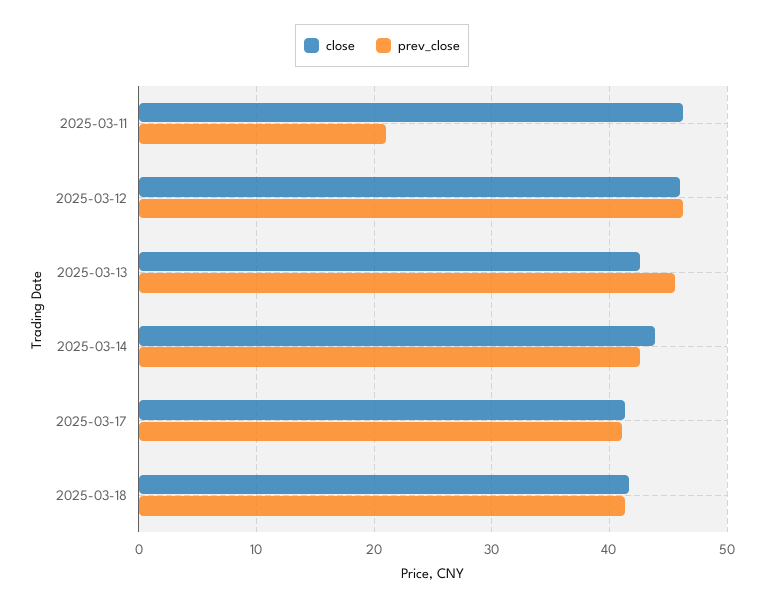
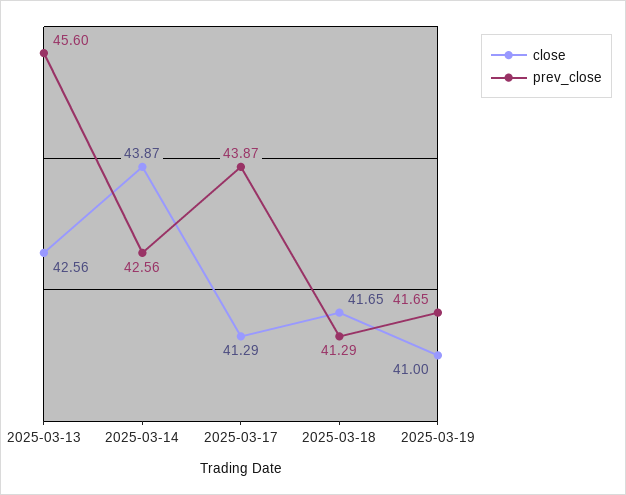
close, 2025-03-11: 46 -> none
prev_close, 2025-03-11: 21 -> none
close, 2025-03-12: 46 -> none
prev_close, 2025-03-12: 46 -> none
prev_close, 2025-03-17: 41 -> 43.87
close, 2025-03-19: none -> 41
prev_close, 2025-03-19: none -> 41.65

